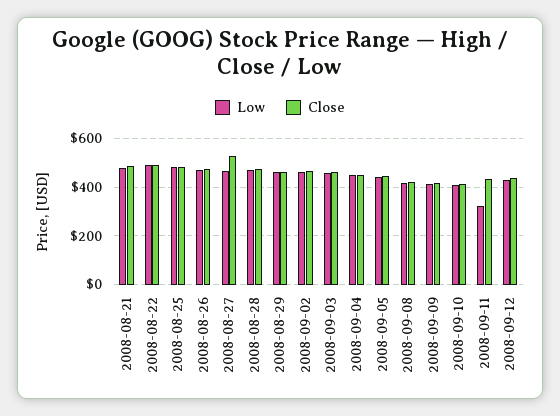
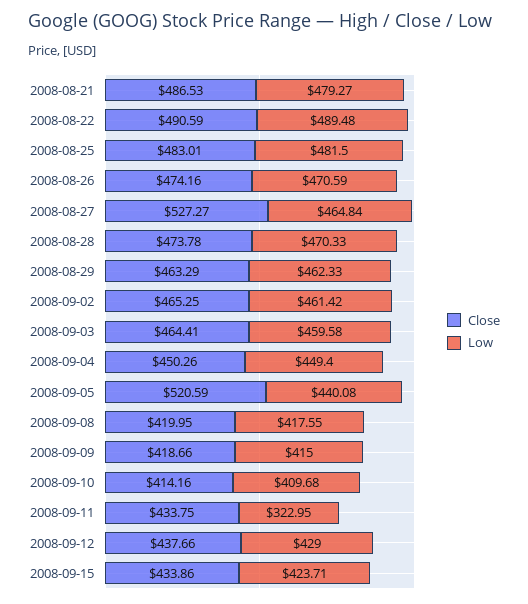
Close, 2008-09-05: 450 -> 520.59
Close, 2008-09-15: none -> 433.86
Low, 2008-09-15: none -> 423.71

